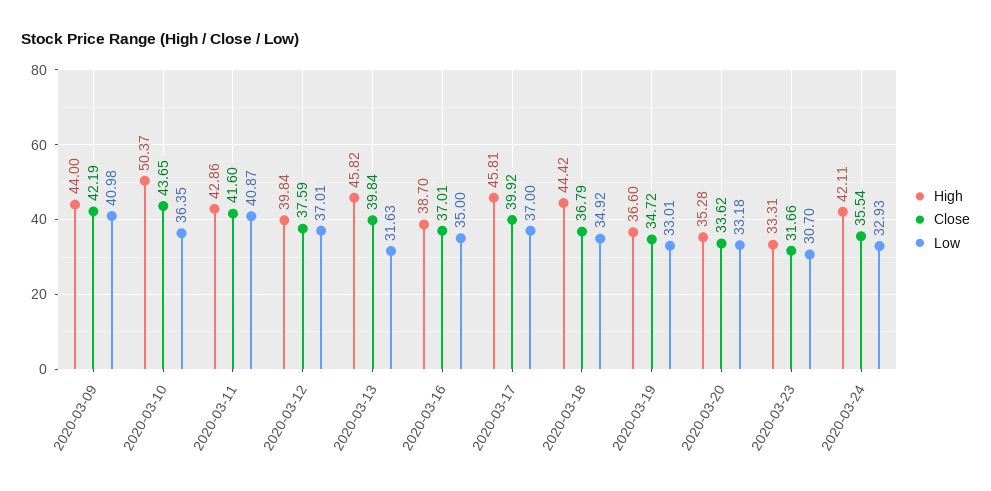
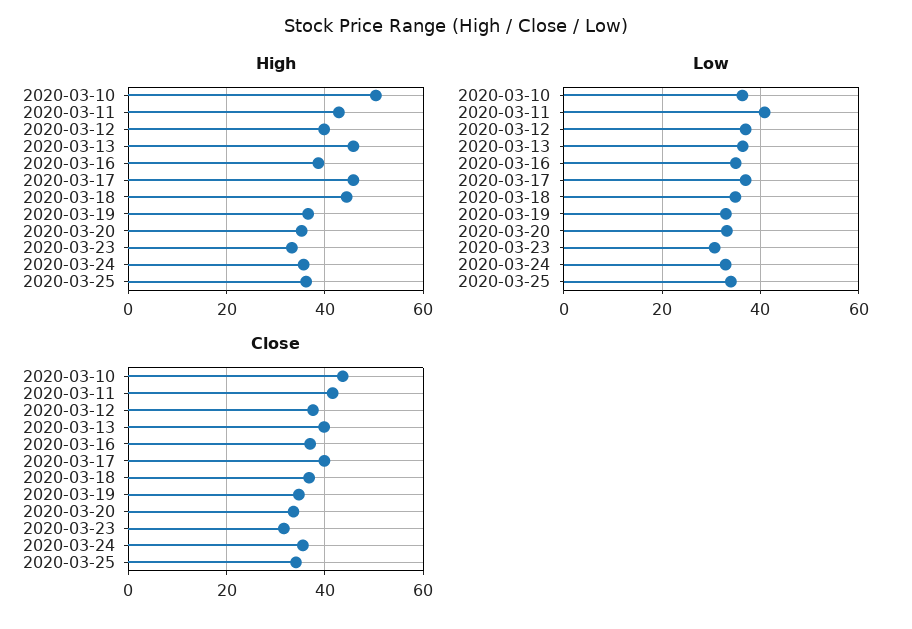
High, 2020-03-09: 44 -> none
Close, 2020-03-09: 42.19 -> none
Low, 2020-03-09: 40.98 -> none
Low, 2020-03-13: 31.63 -> 36
High, 2020-03-24: 42.11 -> 36
High, 2020-03-25: none -> 36
Low, 2020-03-25: none -> 34
Close, 2020-03-25: none -> 34

